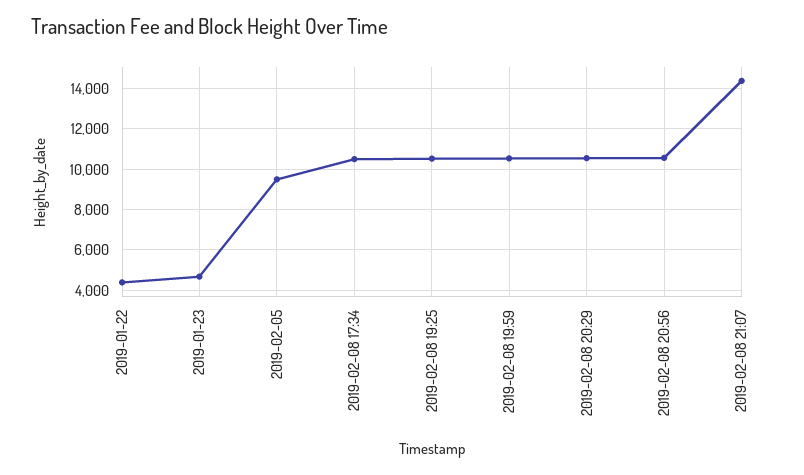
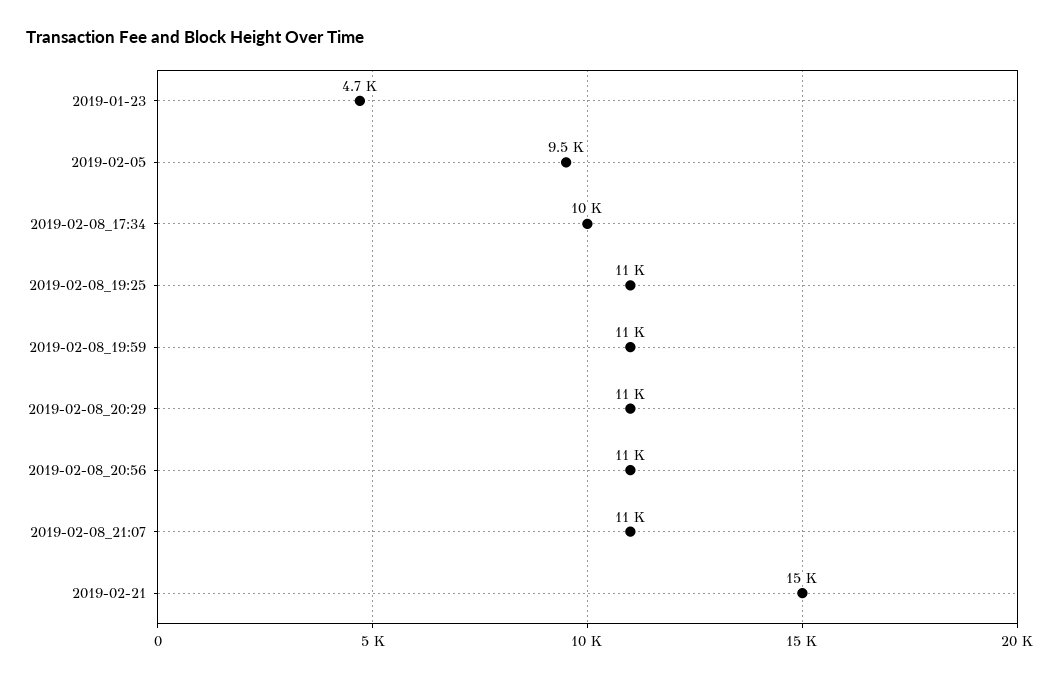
2019-01-22: 4500 -> none
2019-02-08 21:07: 14500 -> 11000
2019-02-21: none -> 15000

